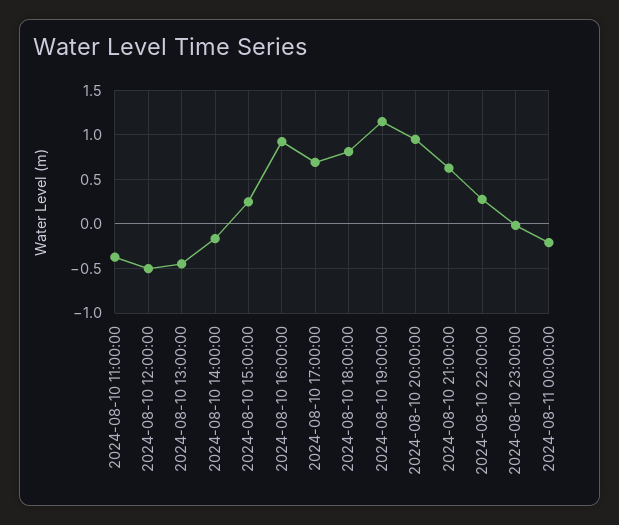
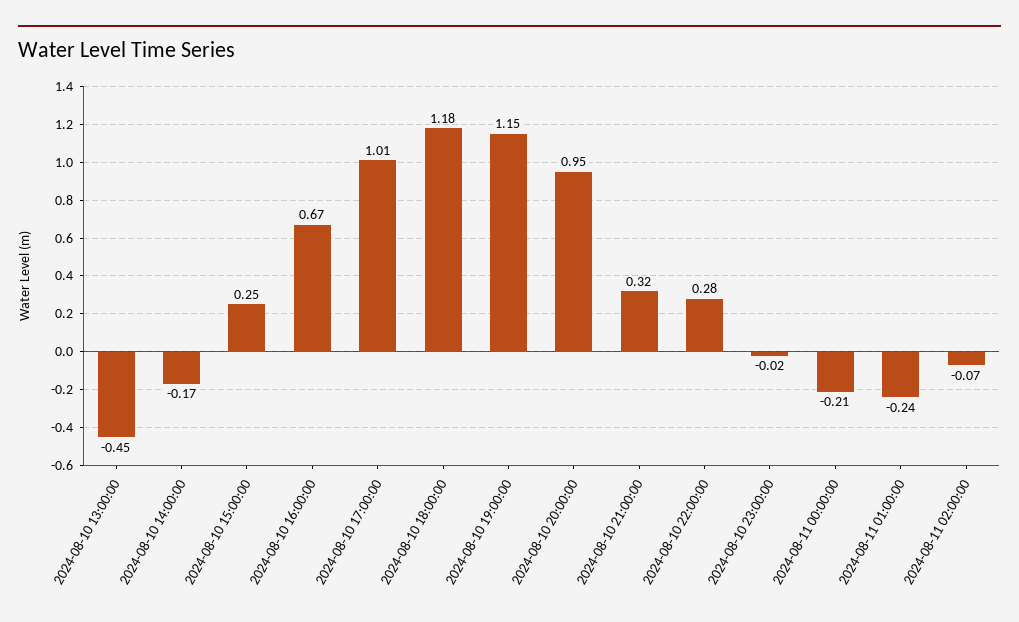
2024-08-10 11:00:00: -0.4 -> none
2024-08-10 12:00:00: -0.5 -> none
2024-08-10 16:00:00: 0.9 -> 0.67
2024-08-10 17:00:00: 0.7 -> 1.01
2024-08-10 18:00:00: 0.8 -> 1.18
2024-08-10 21:00:00: 0.6 -> 0.32
2024-08-11 01:00:00: none -> -0.24
2024-08-11 02:00:00: none -> -0.07

